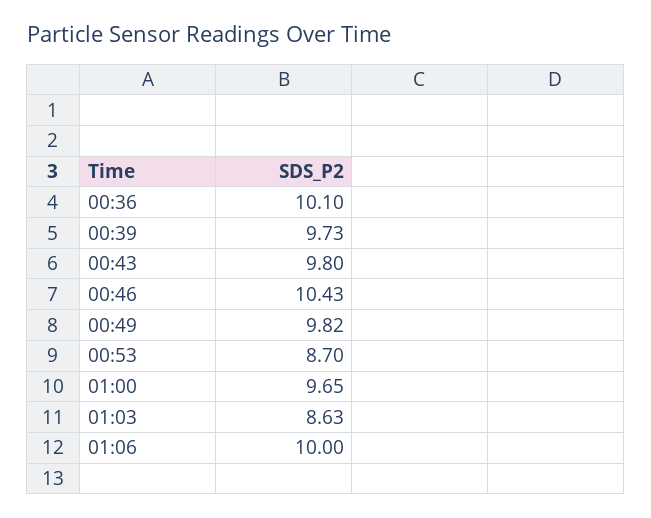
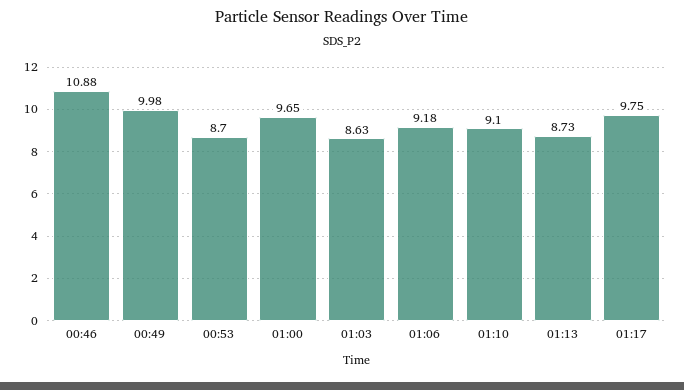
00:36: 10.1 -> none
00:39: 9.73 -> none
00:43: 9.8 -> none
00:46: 10.43 -> 10.88
00:49: 9.82 -> 9.98
01:06: 10 -> 9.18
01:10: none -> 9.1
01:13: none -> 8.73
01:17: none -> 9.75

